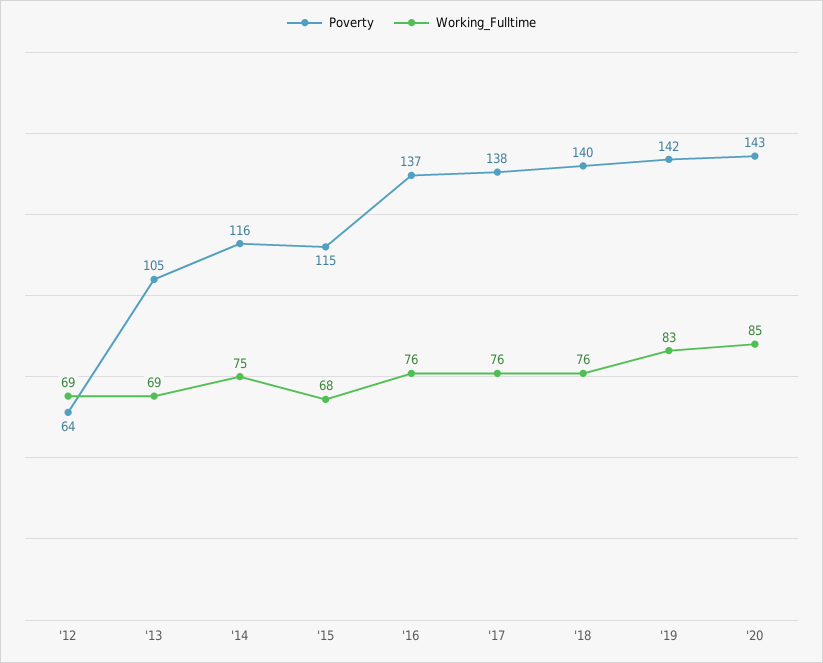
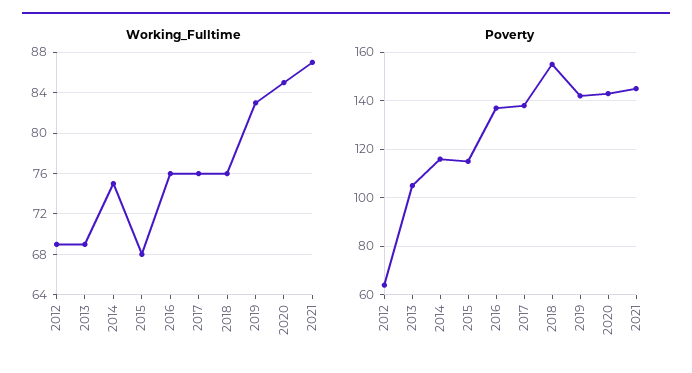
Poverty, '18: 140 -> 155
Working_Fulltime, 2021: none -> 87
Poverty, 2021: none -> 145

